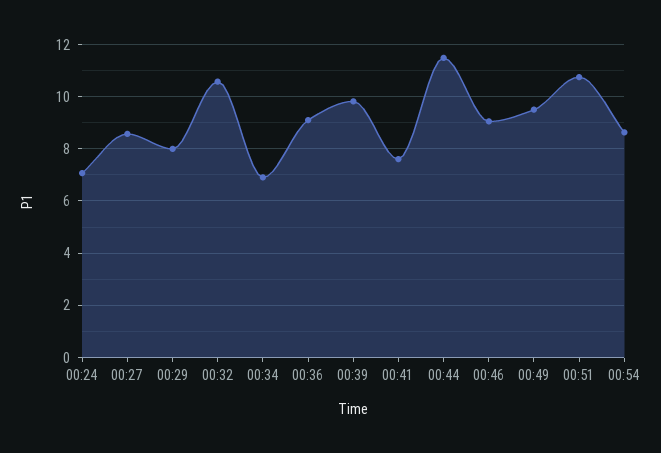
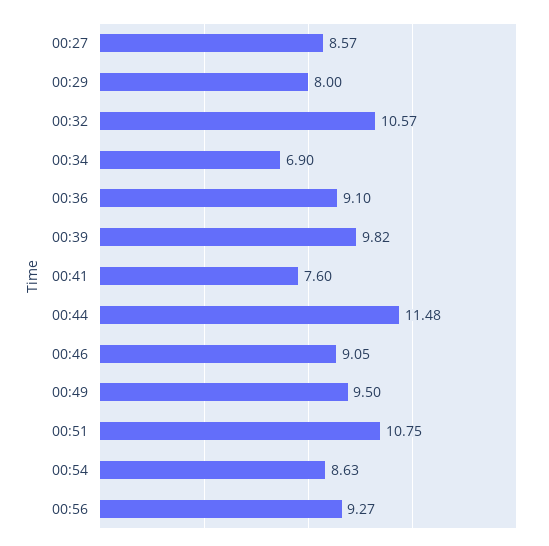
00:24: 7 -> none
00:56: none -> 9.27

